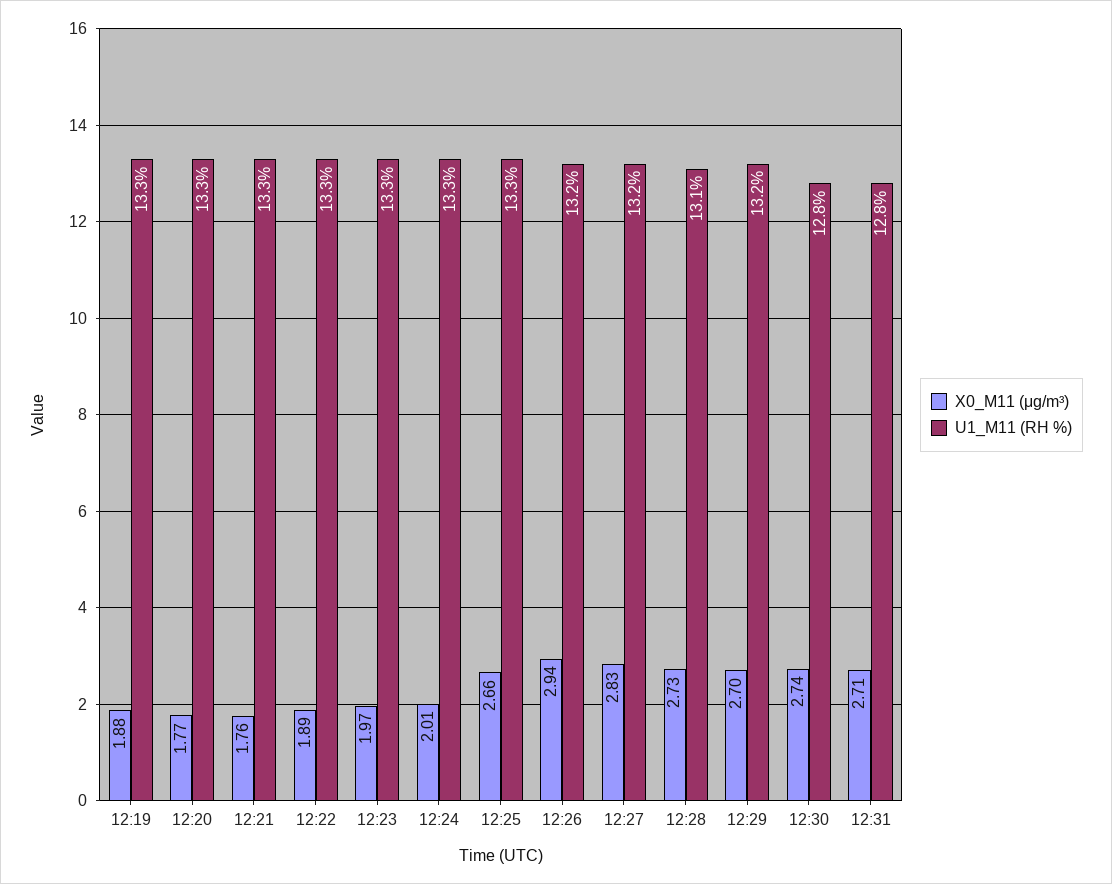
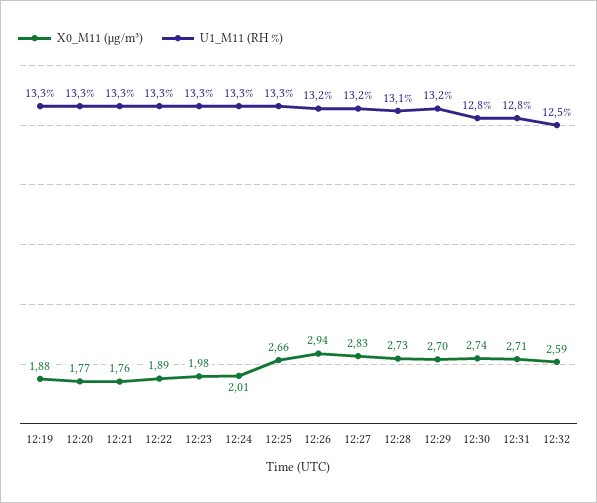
X0_M11 (μg/m³), 12:23: 1.97 -> 1.98
X0_M11 (μg/m³), 12:32: none -> 2.59
U1_M11 (RH %), 12:32: none -> 12.5

